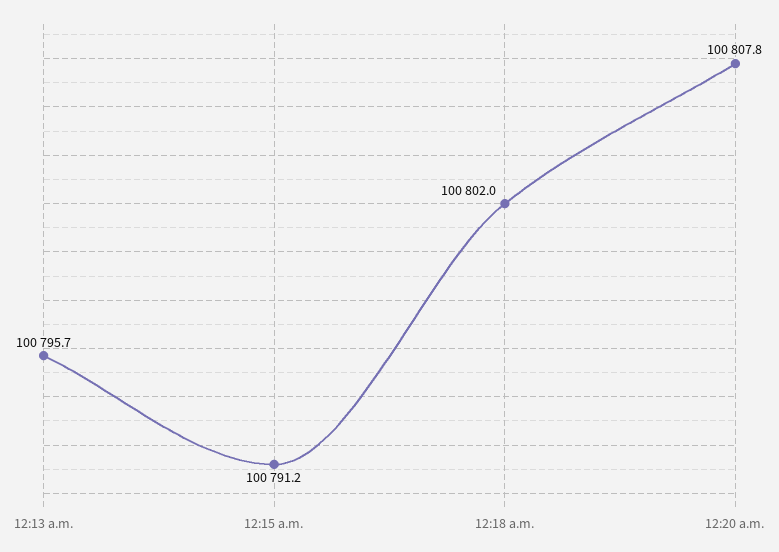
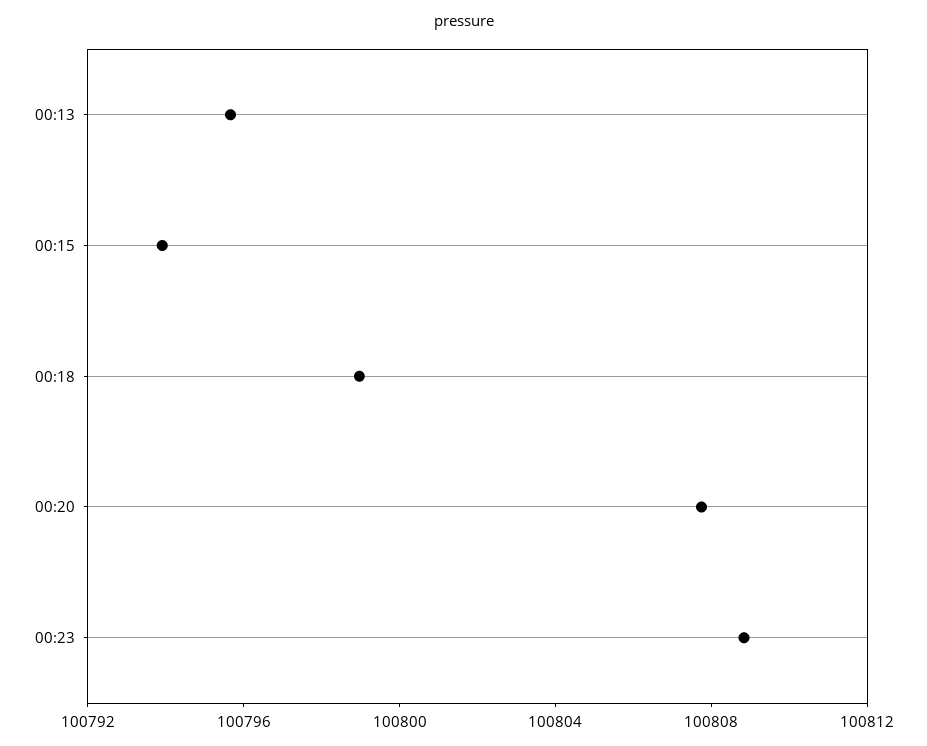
12:15 a.m.: 100791.2 -> 100794
12:18 a.m.: 100802 -> 100799
00:23: none -> 100809

